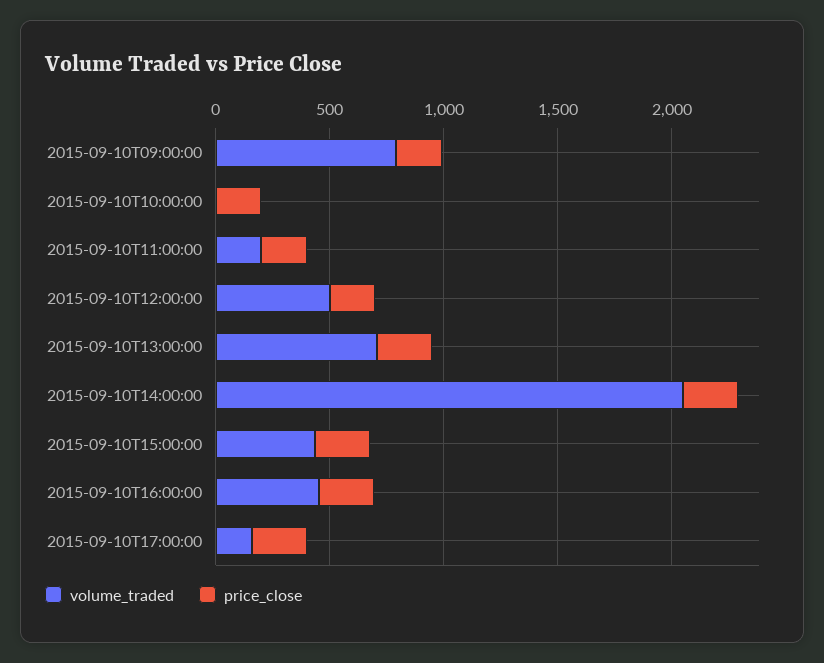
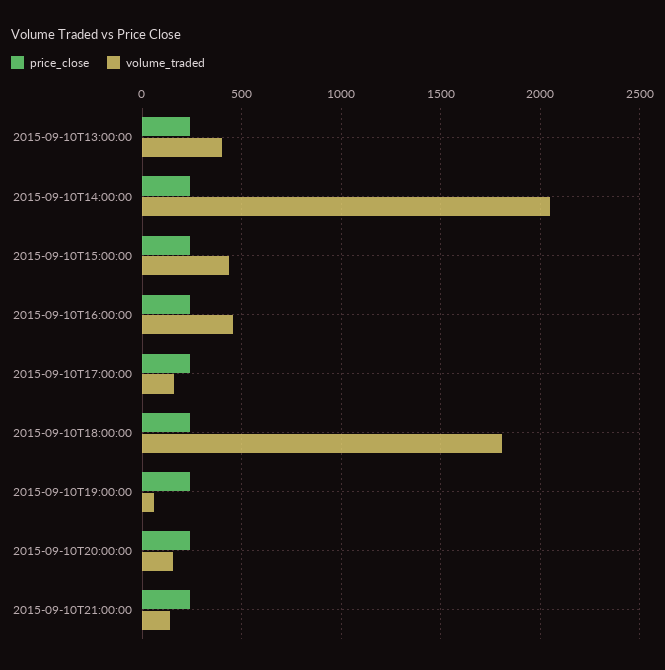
volume_traded, 2015-09-10T09:00:00: 800 -> none
price_close, 2015-09-10T09:00:00: 200 -> none
volume_traded, 2015-09-10T10:00:00: 0 -> none
price_close, 2015-09-10T10:00:00: 200 -> none
volume_traded, 2015-09-10T11:00:00: 200 -> none
price_close, 2015-09-10T11:00:00: 200 -> none
volume_traded, 2015-09-10T12:00:00: 500 -> none
price_close, 2015-09-10T12:00:00: 200 -> none
volume_traded, 2015-09-10T13:00:00: 700 -> 400
price_close, 2015-09-10T18:00:00: none -> 250
volume_traded, 2015-09-10T18:00:00: none -> 1800
price_close, 2015-09-10T19:00:00: none -> 250
volume_traded, 2015-09-10T19:00:00: none -> 50
price_close, 2015-09-10T20:00:00: none -> 250
volume_traded, 2015-09-10T20:00:00: none -> 150
price_close, 2015-09-10T21:00:00: none -> 250
volume_traded, 2015-09-10T21:00:00: none -> 150

